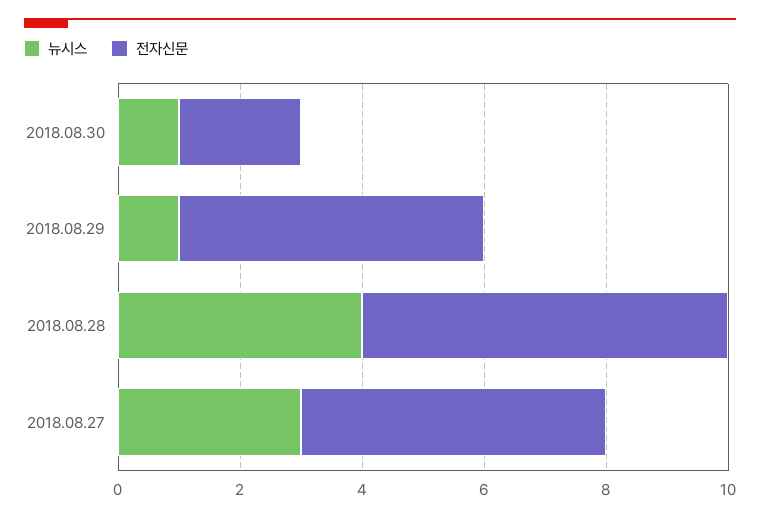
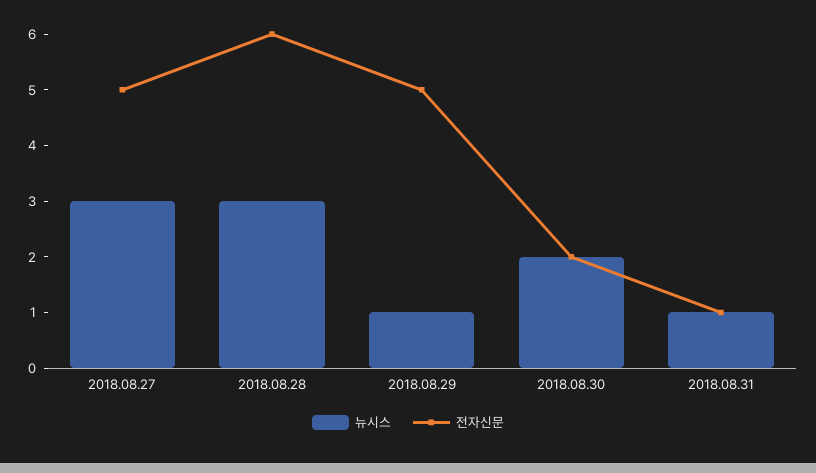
뉴시스, 2018.08.30: 1 -> 2
뉴시스, 2018.08.28: 4 -> 3
뉴시스, 2018.08.31: none -> 1
전자신문, 2018.08.31: none -> 1

